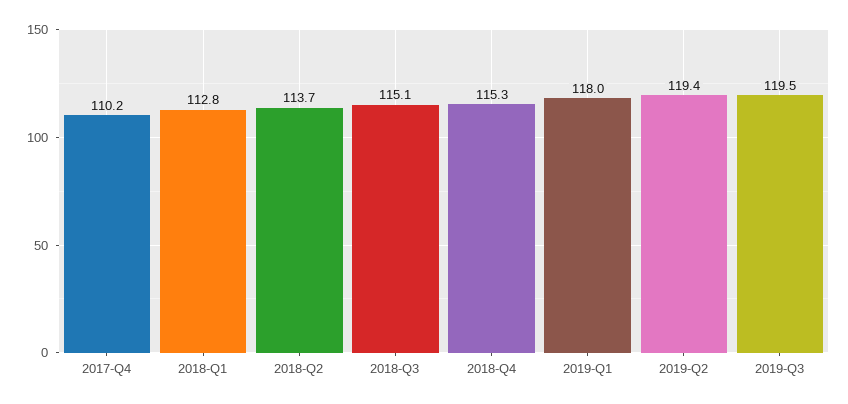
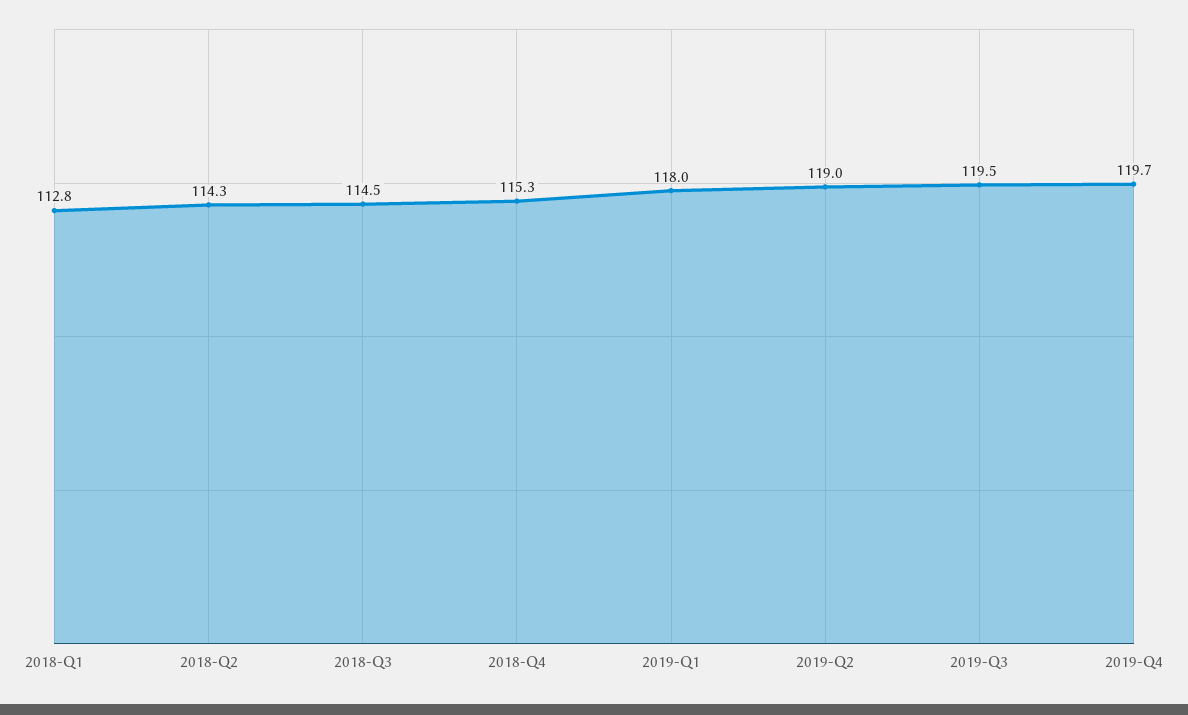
2017-Q4: 110.2 -> none
2018-Q2: 113.7 -> 114.3
2018-Q3: 115.1 -> 114.5
2019-Q2: 119.4 -> 119
2019-Q4: none -> 119.7

